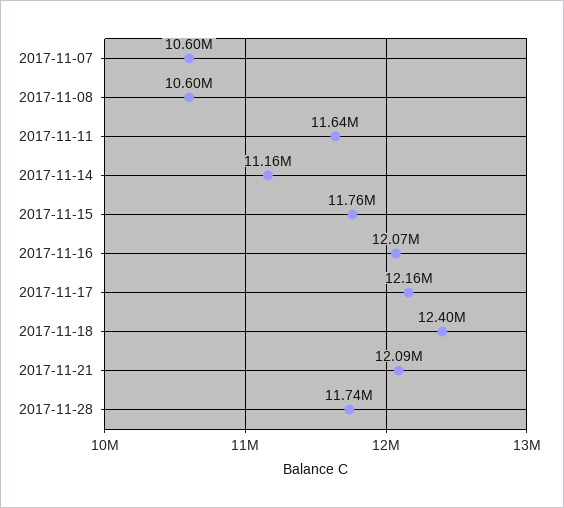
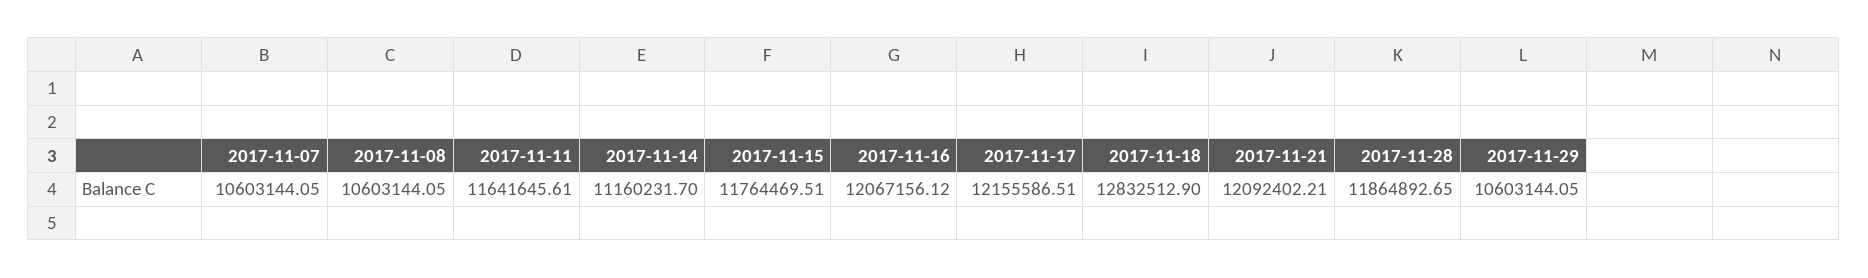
2017-11-18: 12400000 -> 12832512.9
2017-11-28: 11740000 -> 11864892.65
2017-11-29: none -> 10603144.05

